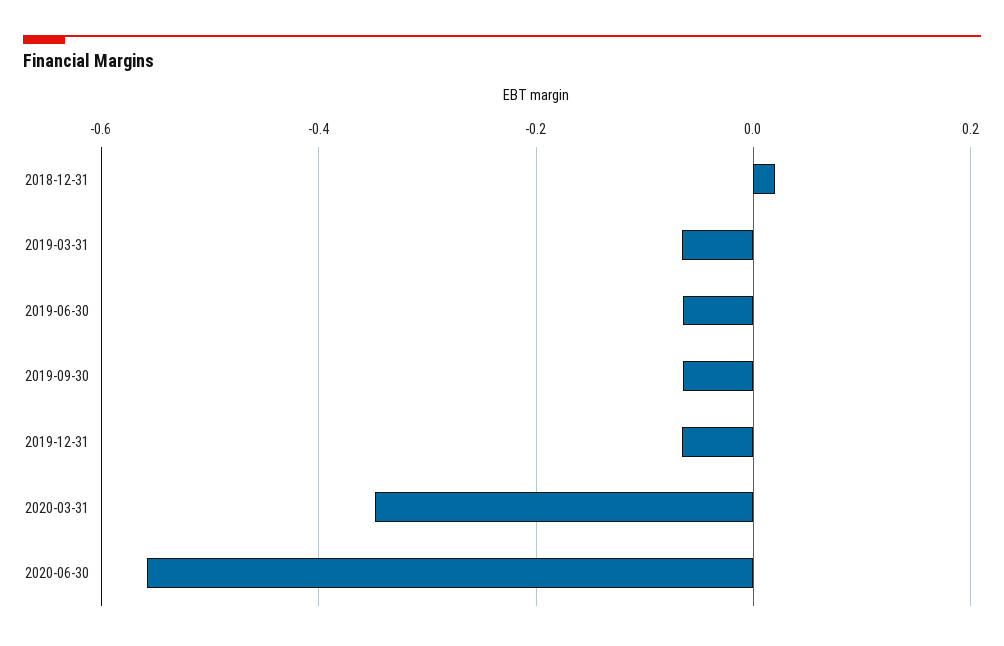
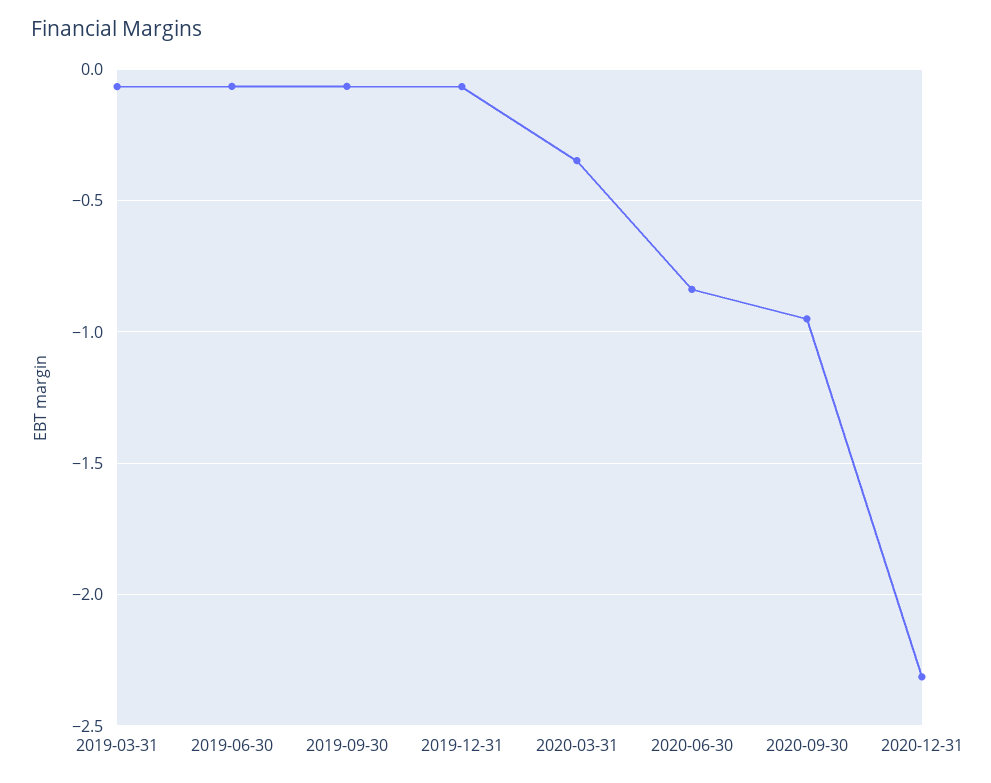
2018-12-31: 0.02 -> none
2020-06-30: -0.56 -> -0.85
2020-09-30: none -> -0.95
2020-12-31: none -> -2.3

